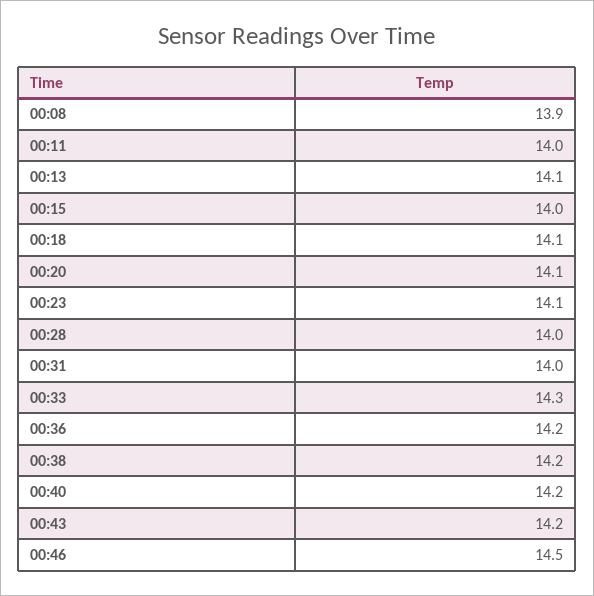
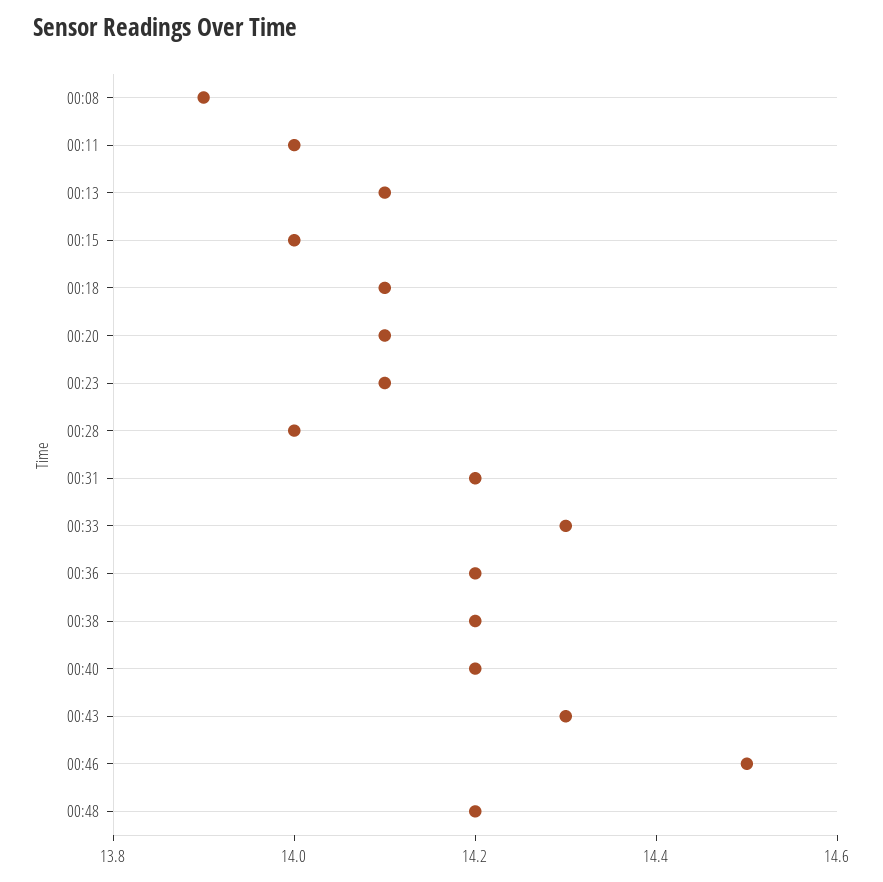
00:31: 14 -> 14.2
00:43: 14.2 -> 14.3
00:48: none -> 14.2

